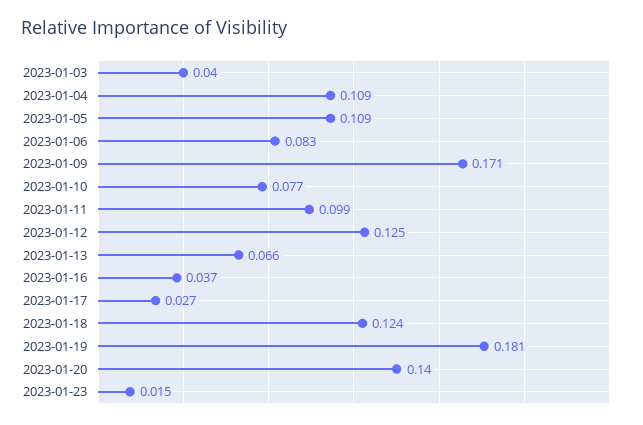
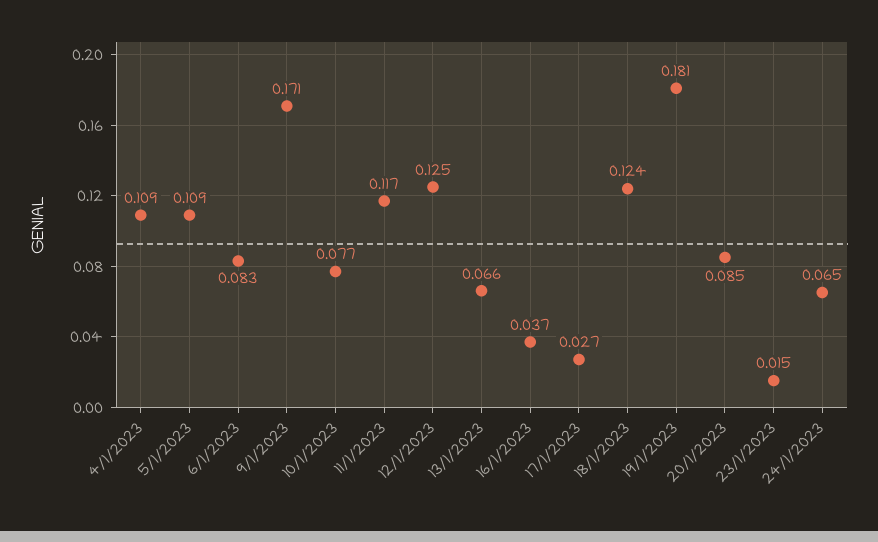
2023-01-03: 0.04 -> none
2023-01-11: 0.099 -> 0.117
2023-01-20: 0.14 -> 0.085
24/1/2023: none -> 0.065

